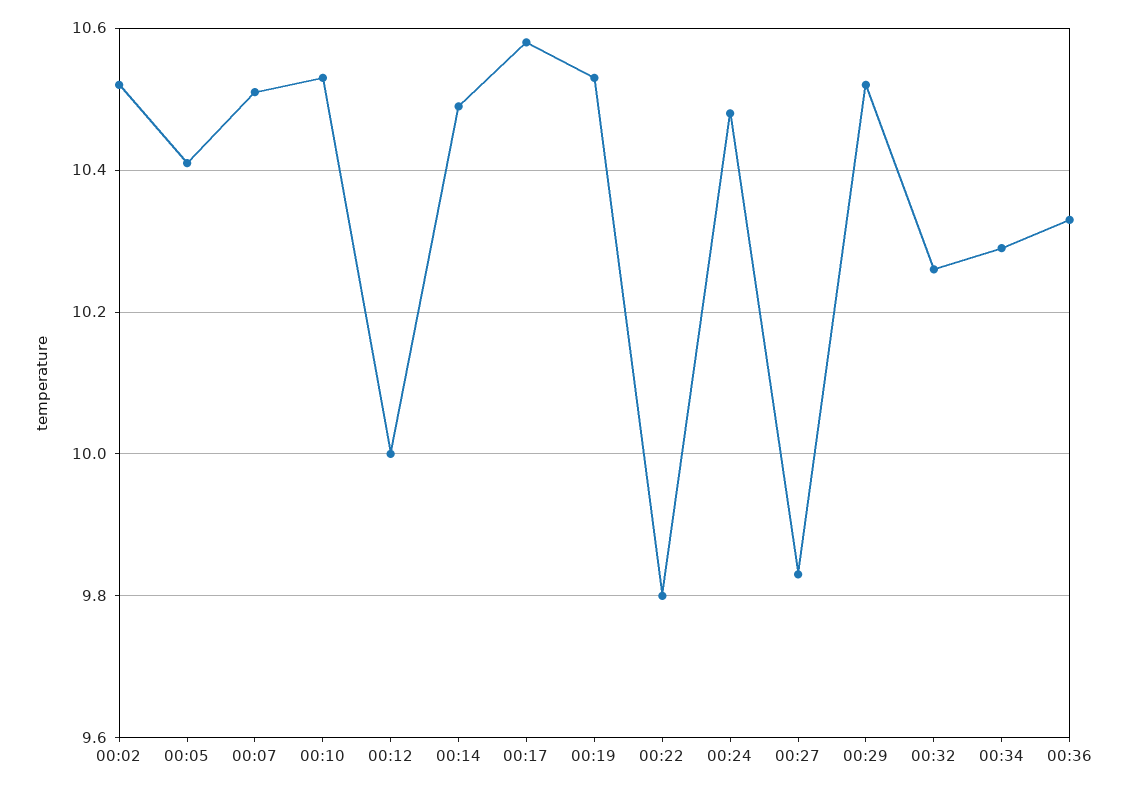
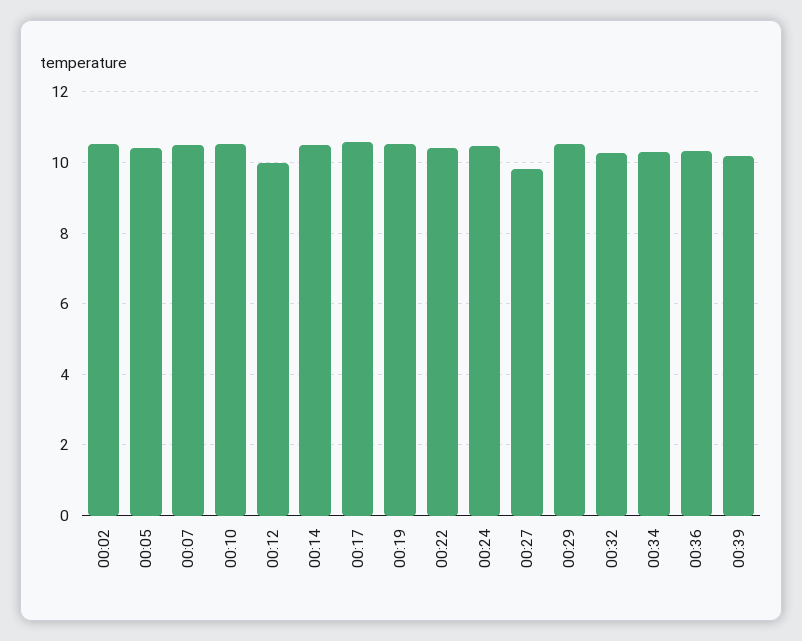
00:22: 9.8 -> 10.4
00:39: none -> 10.2

